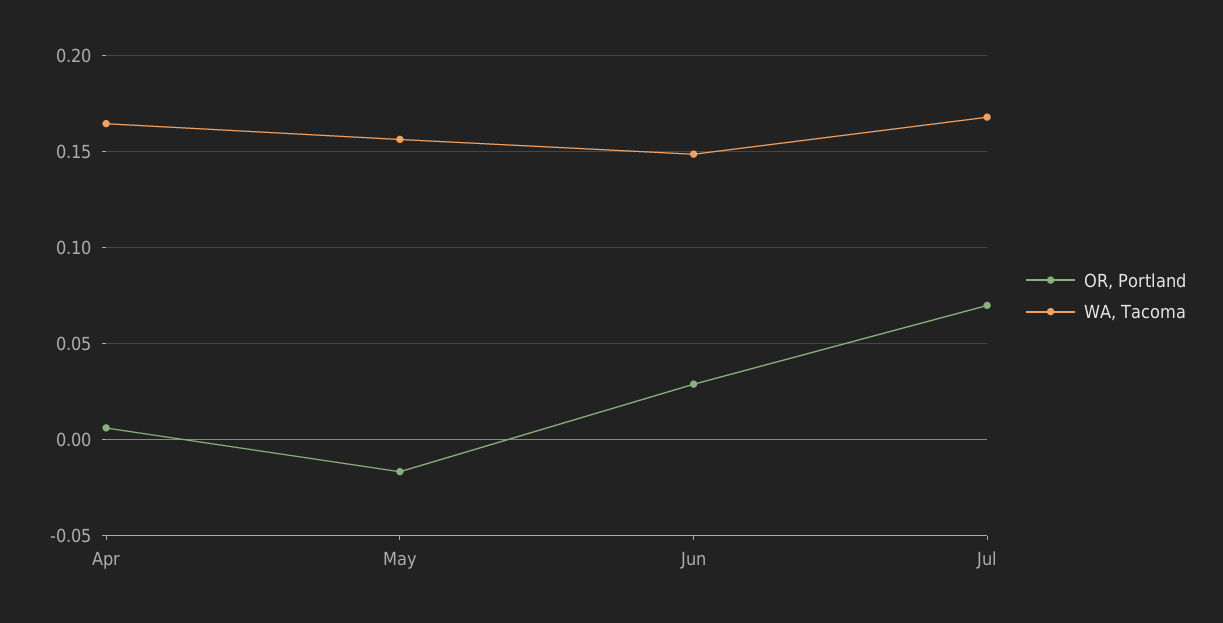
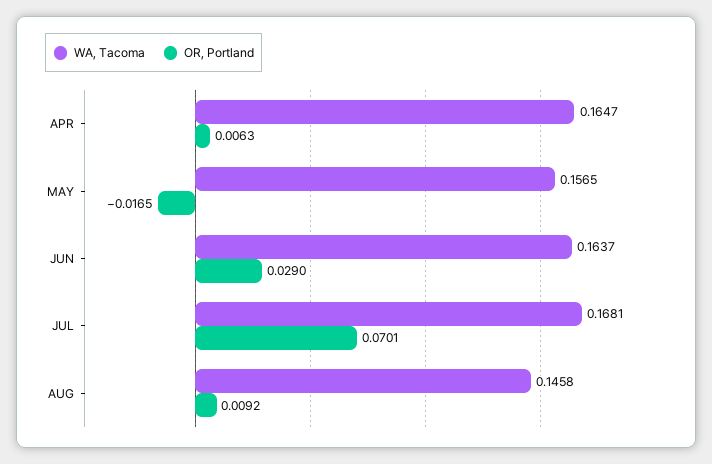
WA, Tacoma, Jun: 0.15 -> 0.1637
WA, Tacoma, AUG: none -> 0.1458
OR, Portland, AUG: none -> 0.0092

